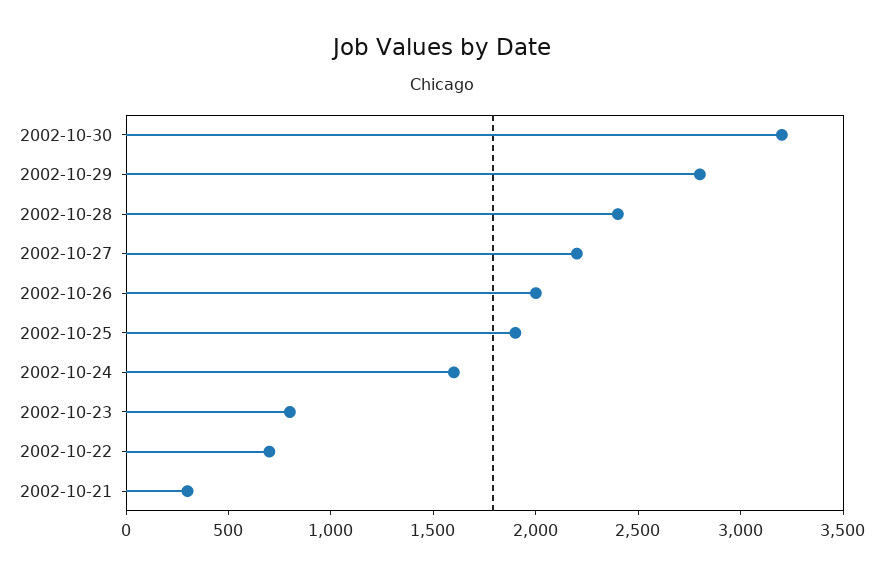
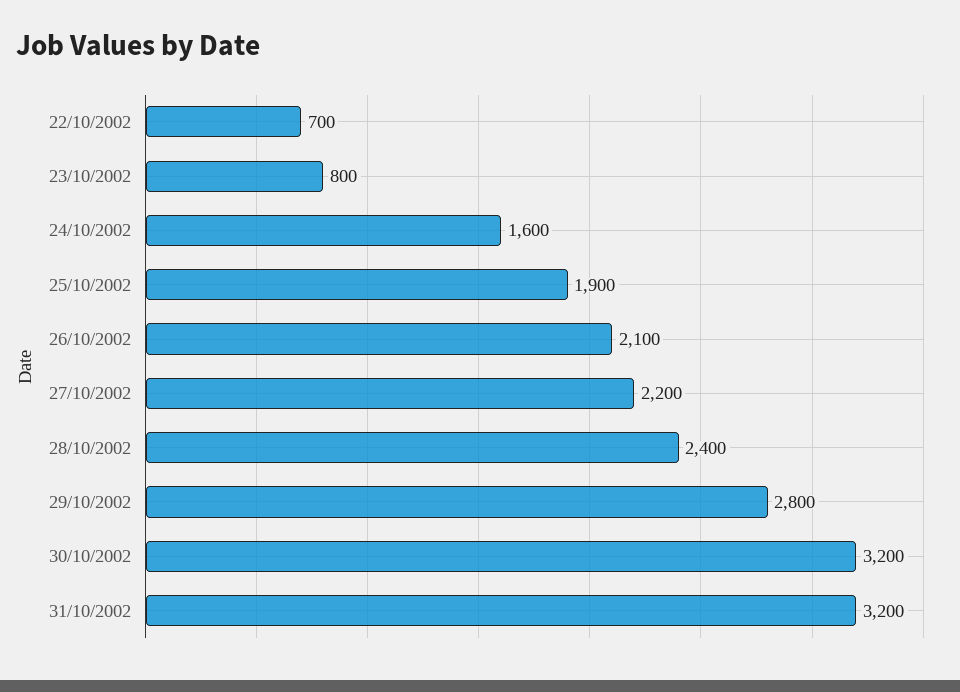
2002-10-26: 2000 -> 2100
2002-10-21: 300 -> none
31/10/2002: none -> 3200

